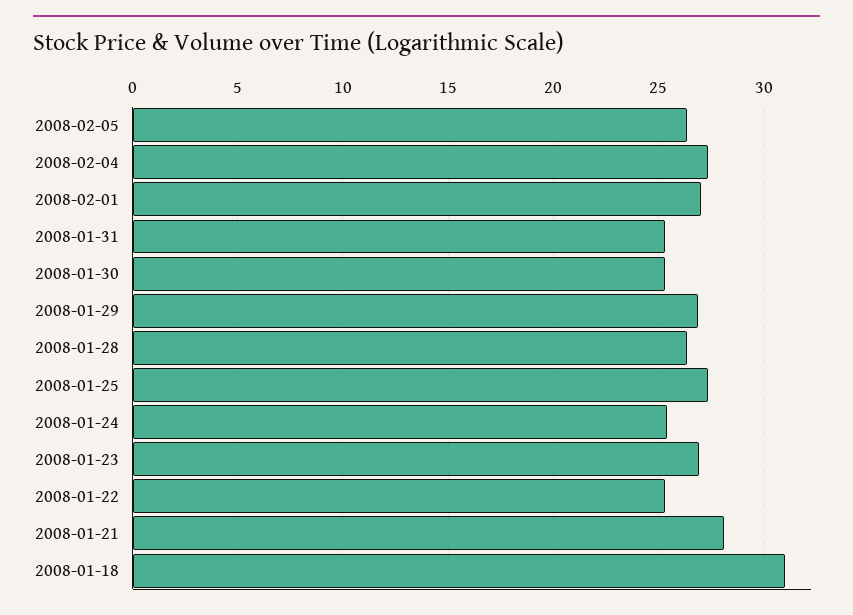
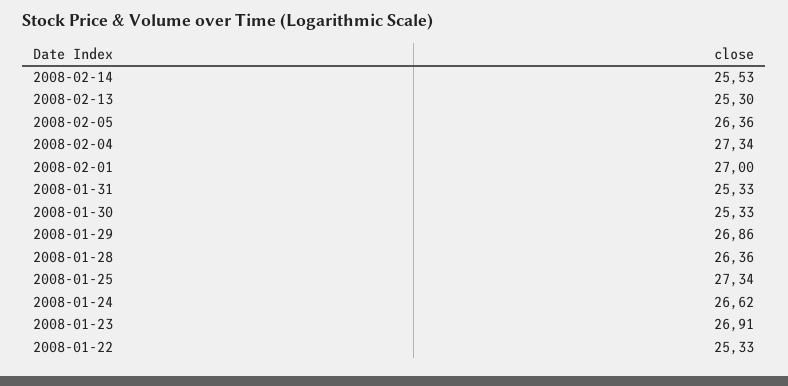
2008-01-24: 25.5 -> 26.62
2008-01-21: 28 -> none
2008-01-18: 31 -> none
2008-02-14: none -> 25.53
2008-02-13: none -> 25.3

